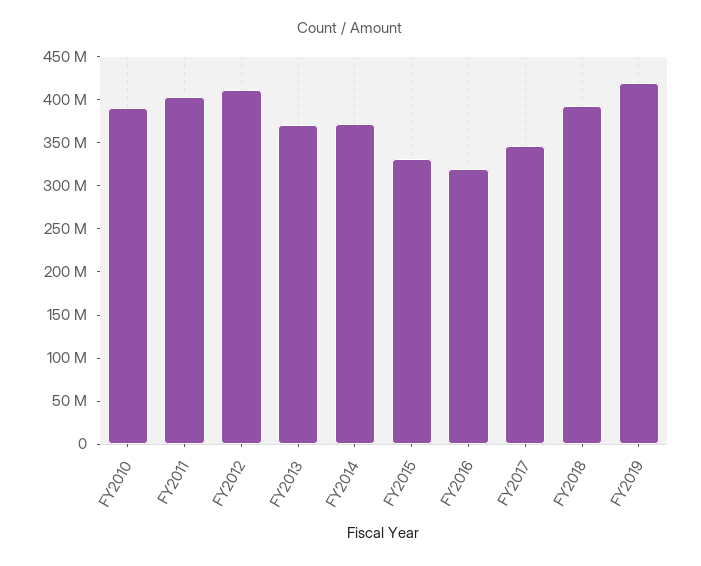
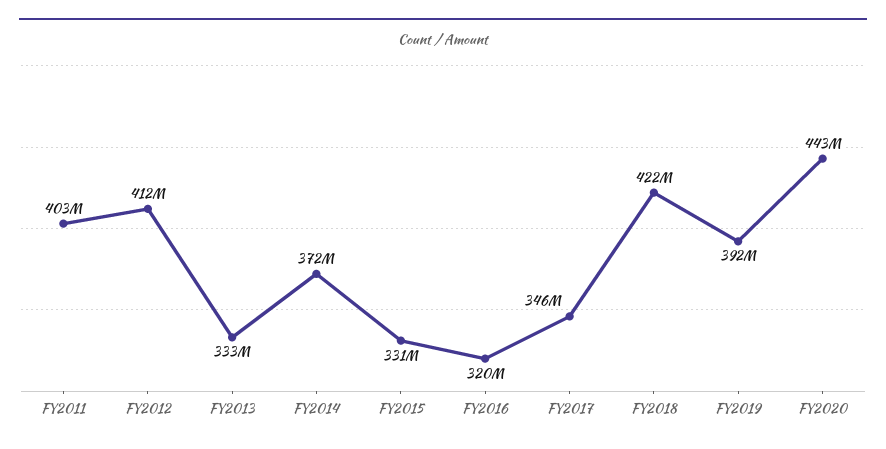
FY2010: 390000000 -> none
FY2013: 370000000 -> 333000000
FY2018: 390000000 -> 422000000
FY2019: 420000000 -> 392000000
FY2020: none -> 443000000

